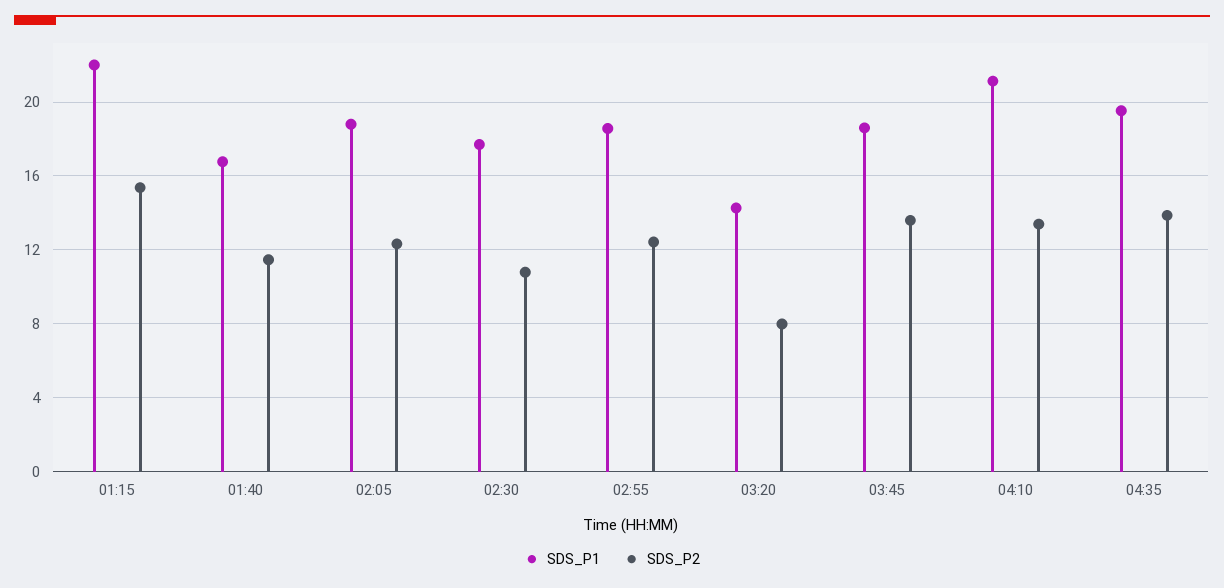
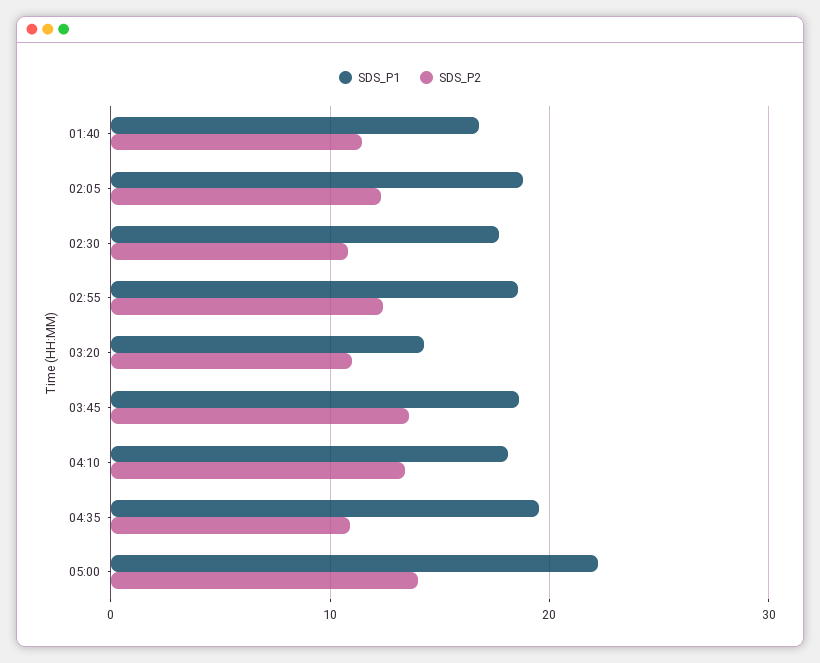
SDS_P1, 01:15: 22 -> none
SDS_P2, 01:15: 15.5 -> none
SDS_P2, 03:20: 8 -> 11
SDS_P1, 04:10: 21 -> 18
SDS_P2, 04:35: 14 -> 11
SDS_P1, 05:00: none -> 22
SDS_P2, 05:00: none -> 14

